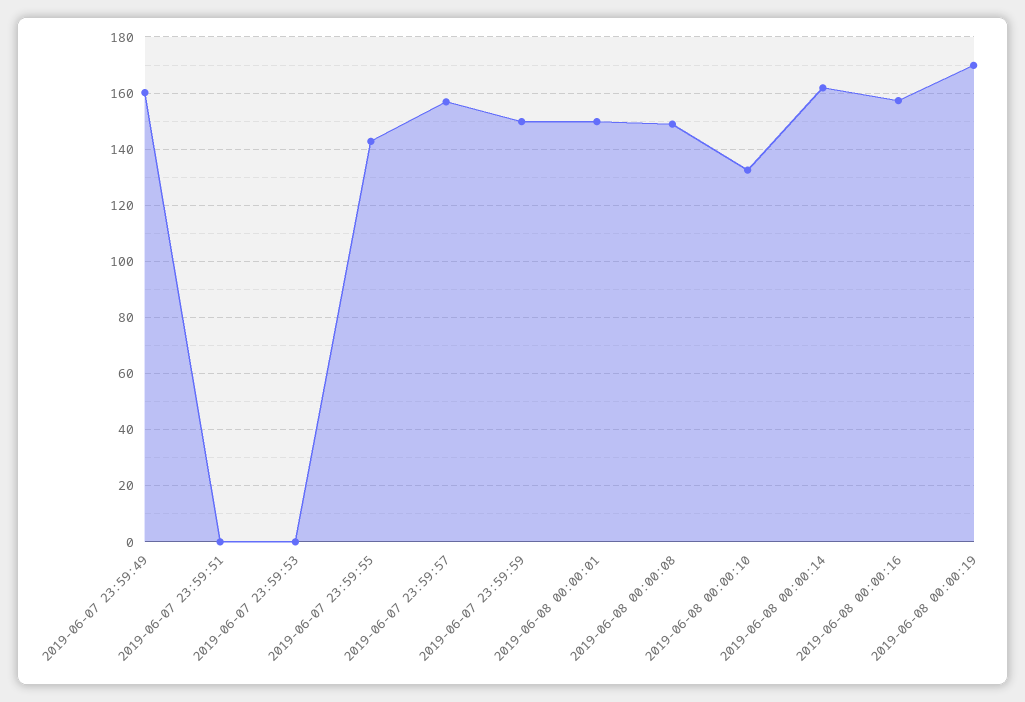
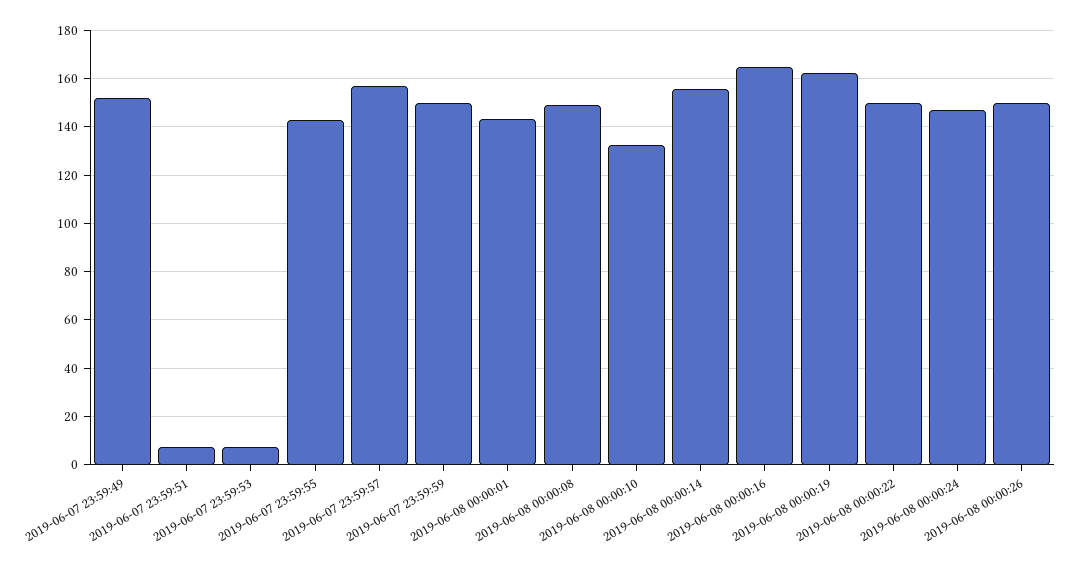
2019-06-07 23:59:49: 160 -> 152.5
2019-06-07 23:59:51: 0 -> 7.5
2019-06-07 23:59:53: 0 -> 7.5
2019-06-08 00:00:01: 150 -> 142.5
2019-06-08 00:00:14: 162.5 -> 155
2019-06-08 00:00:16: 157.5 -> 165
2019-06-08 00:00:19: 170 -> 162.5
2019-06-08 00:00:22: none -> 150
2019-06-08 00:00:24: none -> 147.5
2019-06-08 00:00:26: none -> 150

